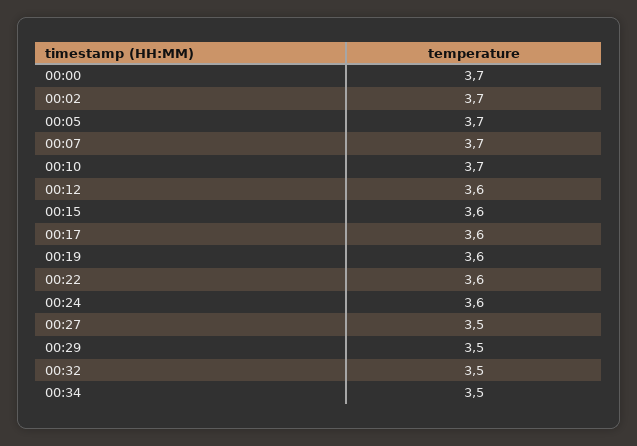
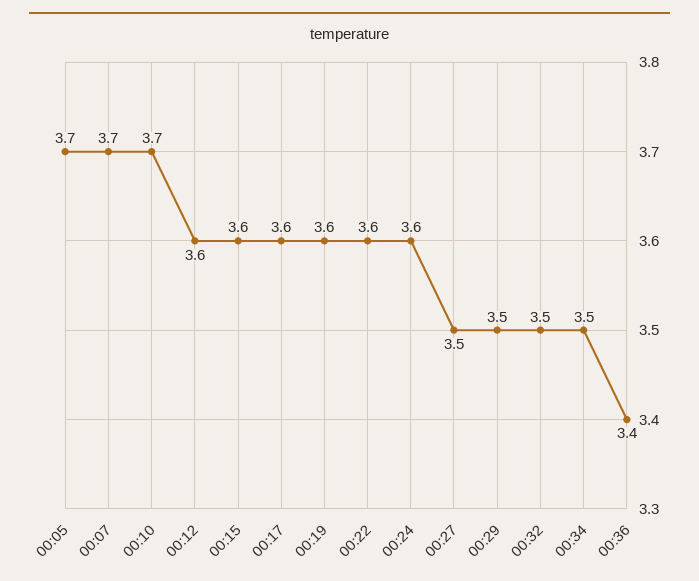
00:00: 3.7 -> none
00:02: 3.7 -> none
00:36: none -> 3.4

